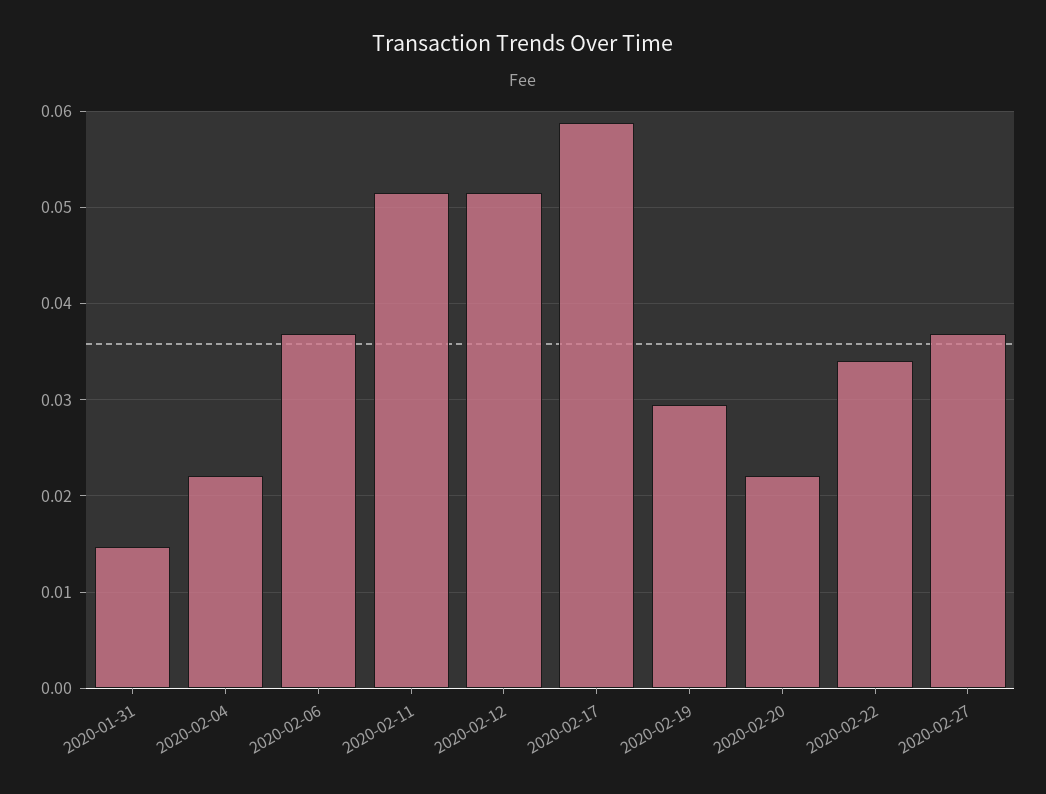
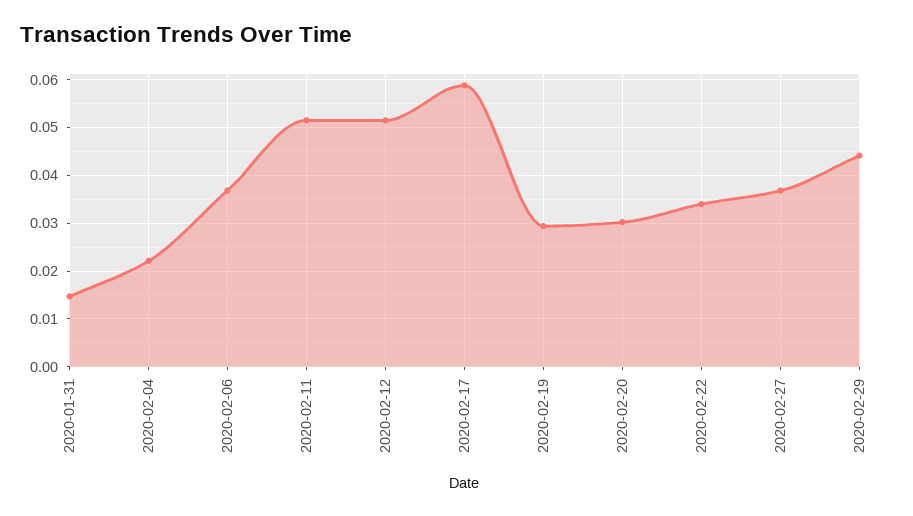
2020-02-20: 0.022 -> 0.03
2020-02-29: none -> 0.044

